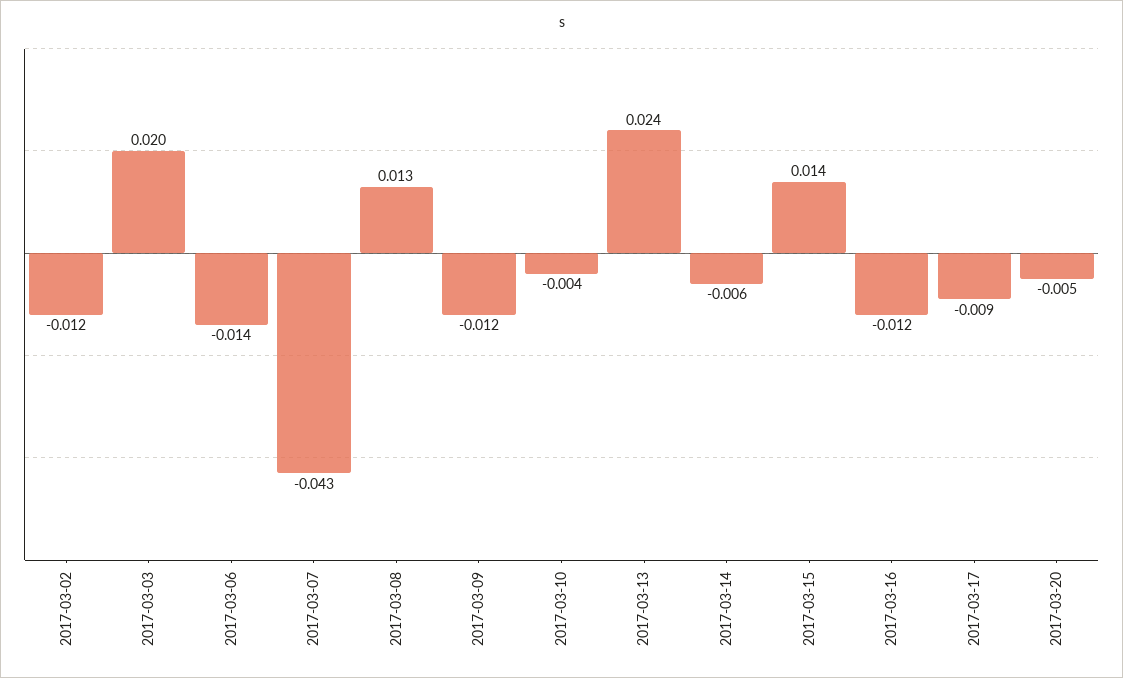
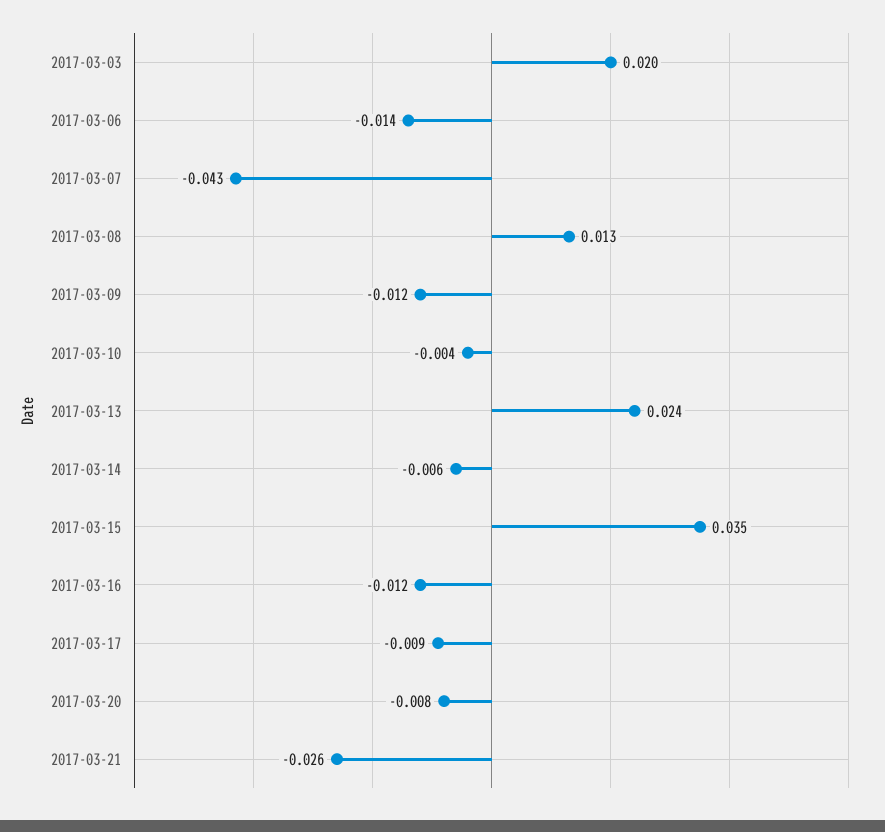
2017-03-02: -0.012 -> none
2017-03-15: 0.014 -> 0.035
2017-03-20: -0.005 -> -0.008
2017-03-21: none -> -0.026

